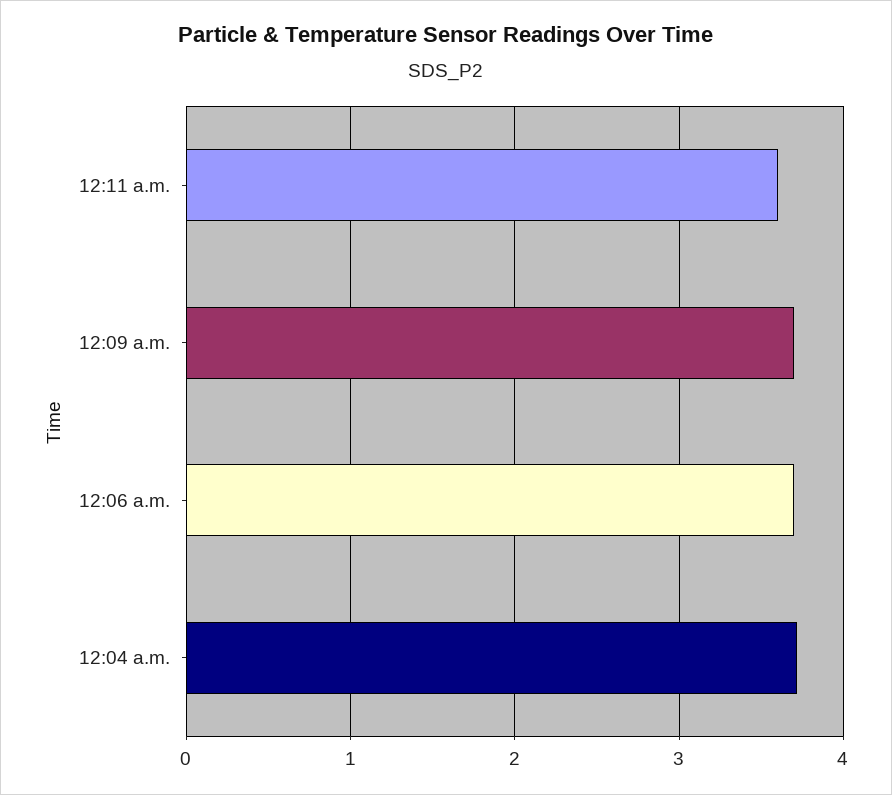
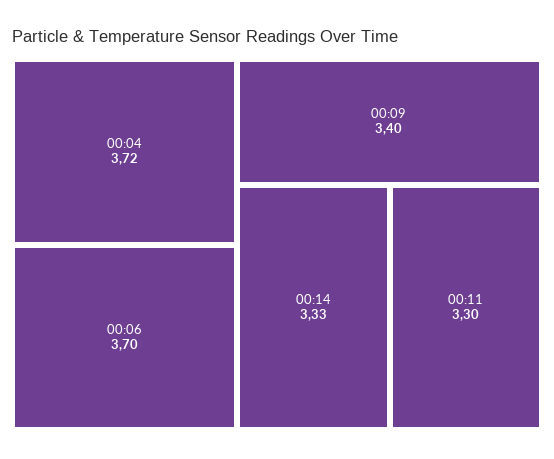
12:11 a.m.: 3.6 -> 3.3
12:09 a.m.: 3.7 -> 3.4
00:14: none -> 3.33

